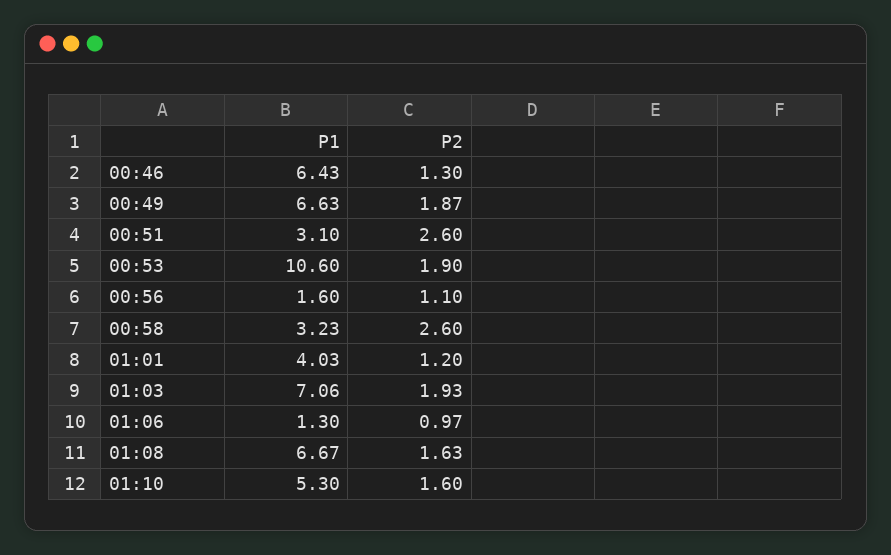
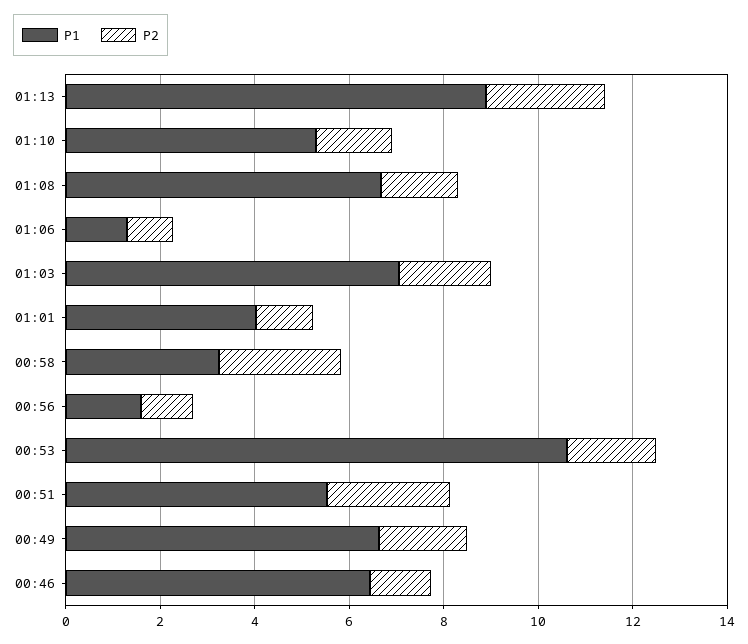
P1, 00:51: 3.1 -> 5.5
P1, 01:13: none -> 9
P2, 01:13: none -> 2.5

